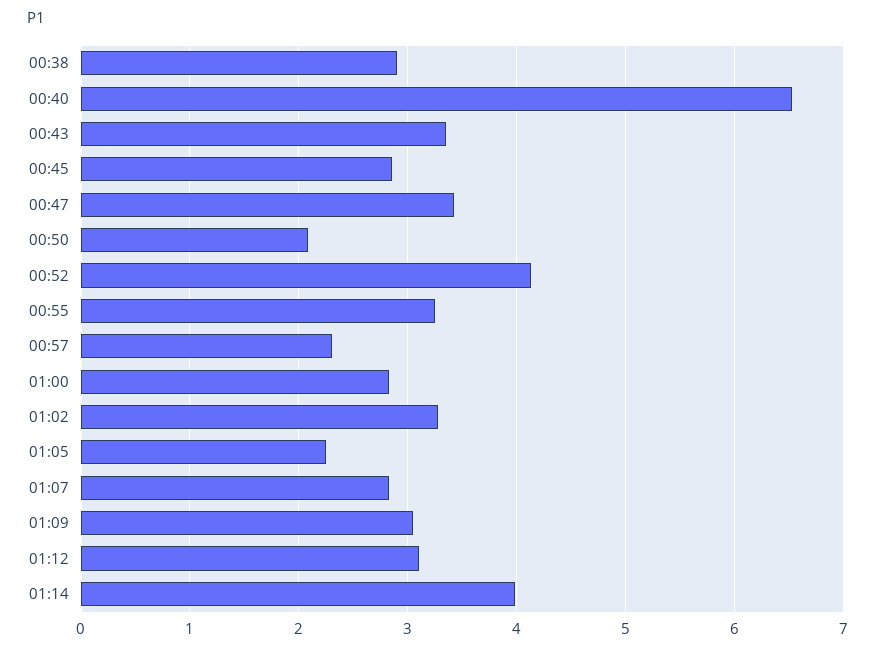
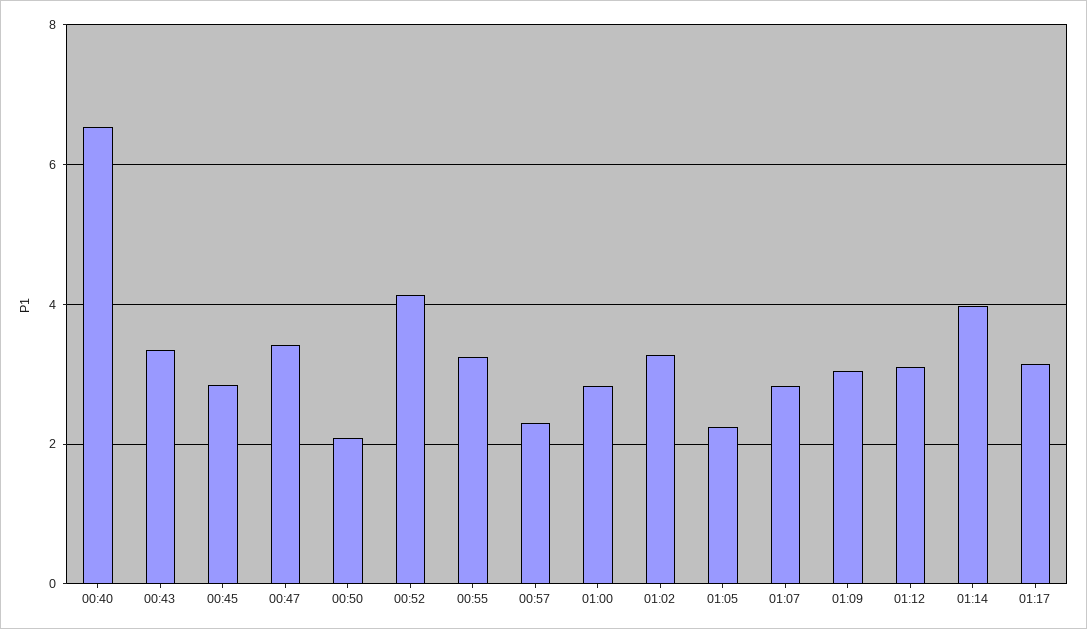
00:38: 2.9 -> none
01:17: none -> 3.2

